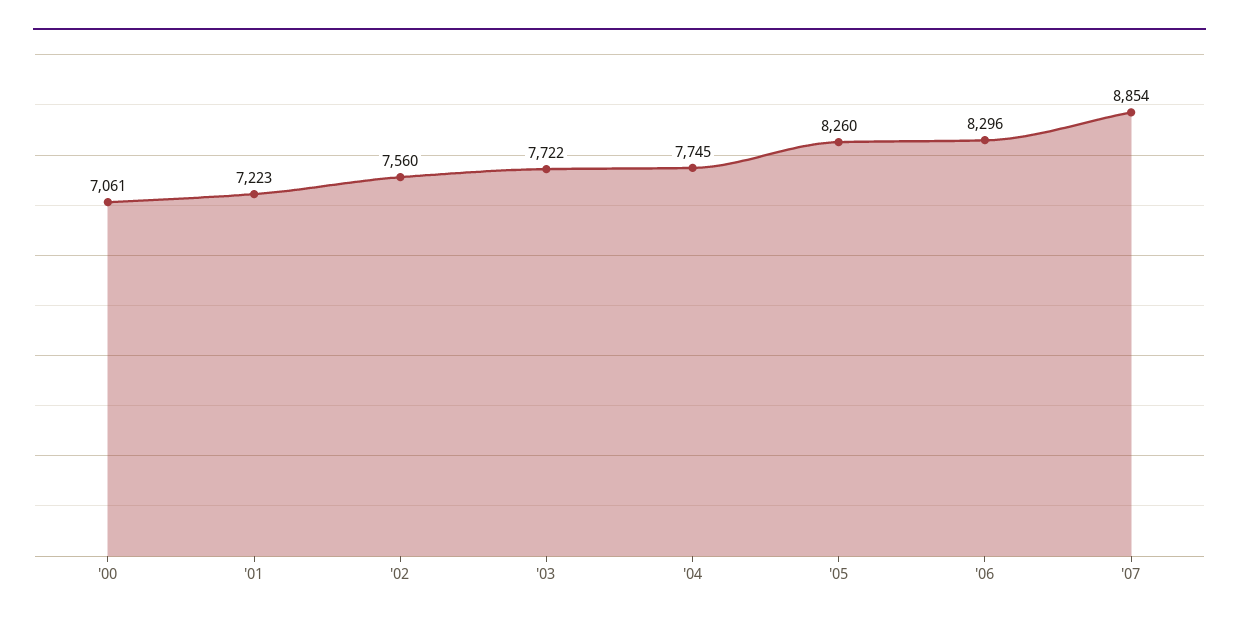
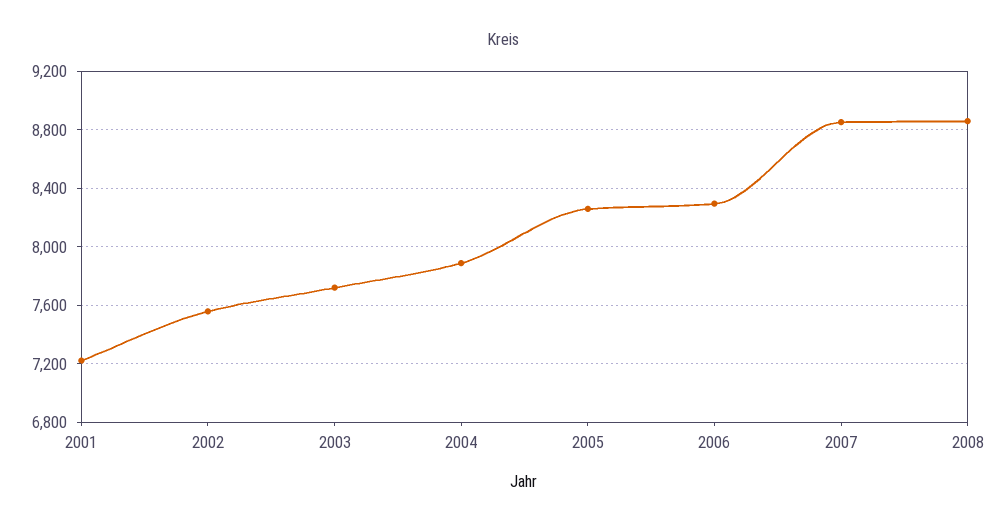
'00: 7061 -> none
'04: 7745 -> 7900
2008: none -> 8850

